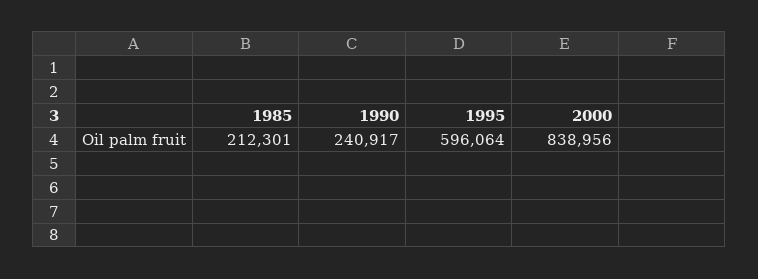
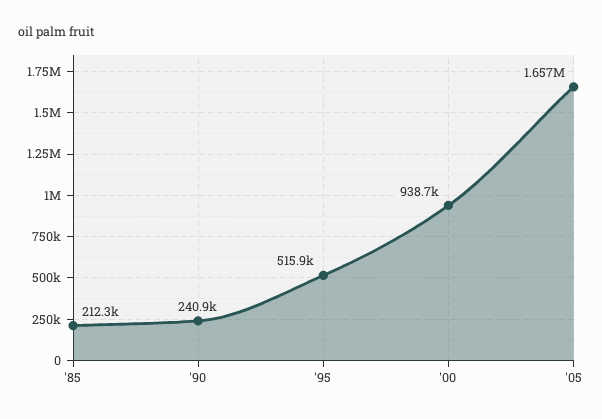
1995: 596064 -> 515900
2000: 838956 -> 938700
'05: none -> 1657000

